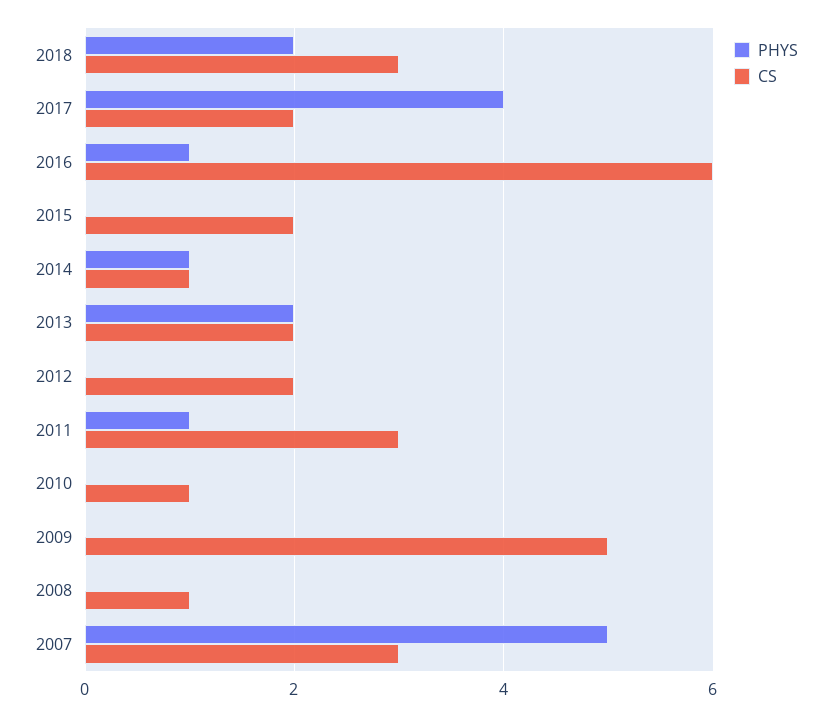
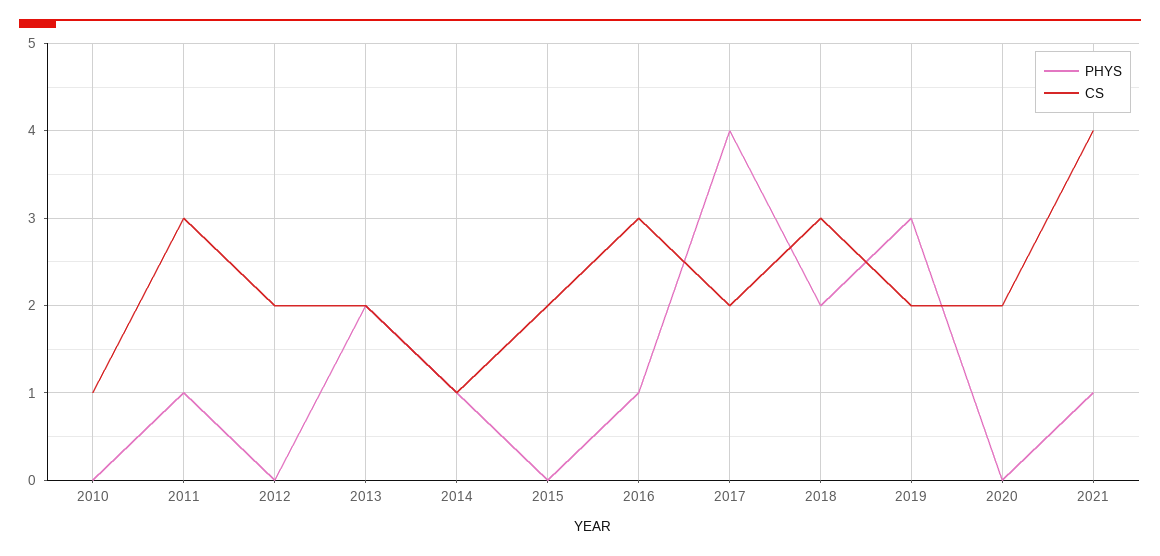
CS, 2016: 6 -> 3
PHYS, 2009: 0 -> none
CS, 2009: 5 -> none
PHYS, 2008: 0 -> none
CS, 2008: 1 -> none
PHYS, 2007: 5 -> none
CS, 2007: 3 -> none
PHYS, 2019: none -> 3
CS, 2019: none -> 2
PHYS, 2020: none -> 0
CS, 2020: none -> 2
PHYS, 2021: none -> 1
CS, 2021: none -> 4

